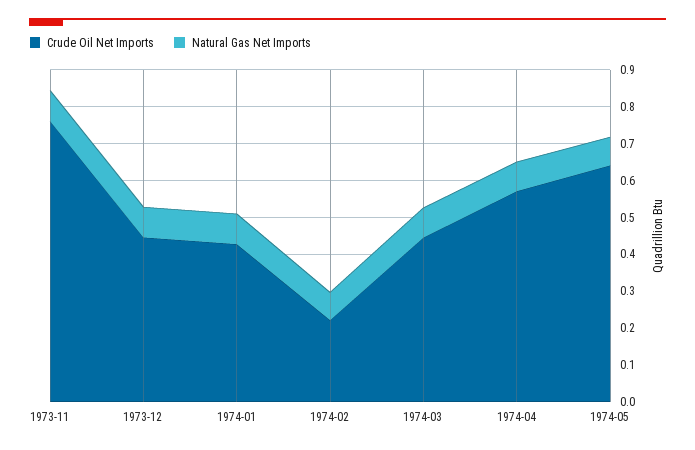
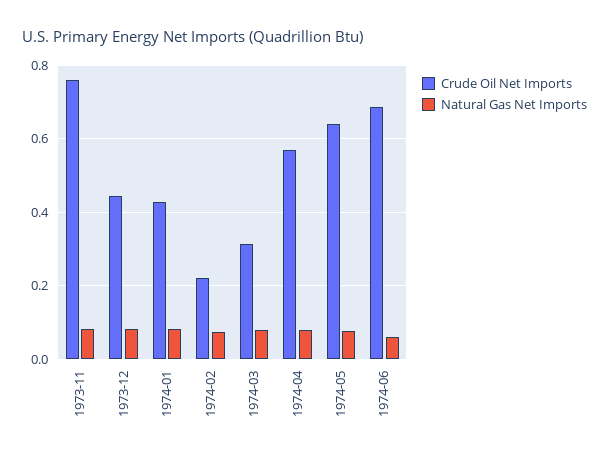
Crude Oil Net Imports, 1974-03: 0.45 -> 0.32
Crude Oil Net Imports, 1974-06: none -> 0.68
Natural Gas Net Imports, 1974-06: none -> 0.06

